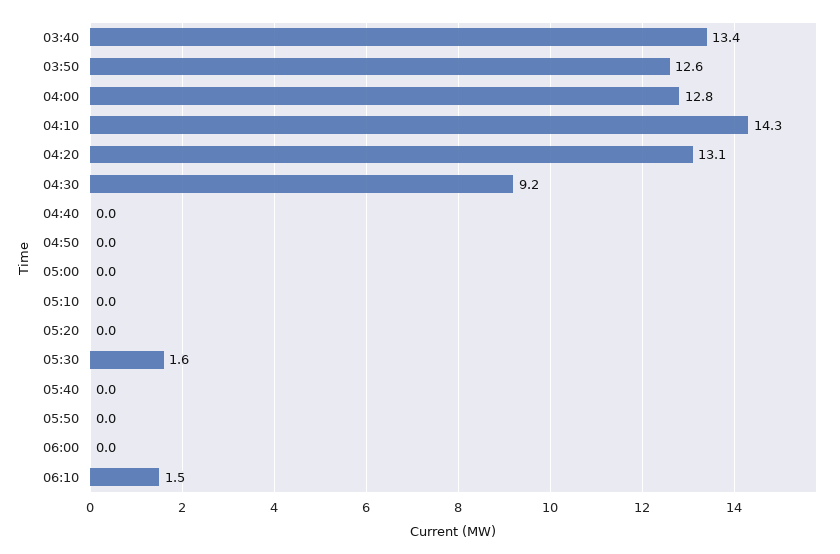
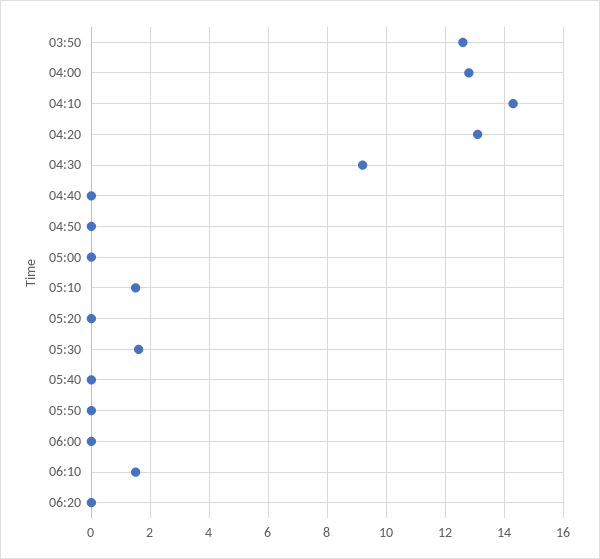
03:40: 13.4 -> none
05:10: 0 -> 1.5
06:20: none -> 0

